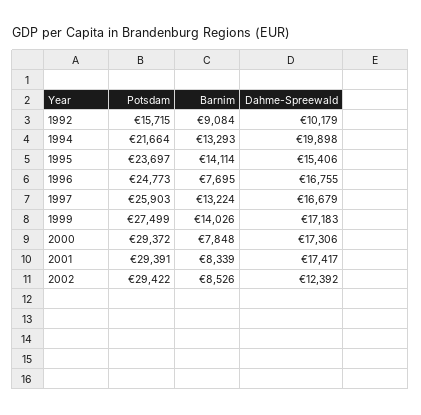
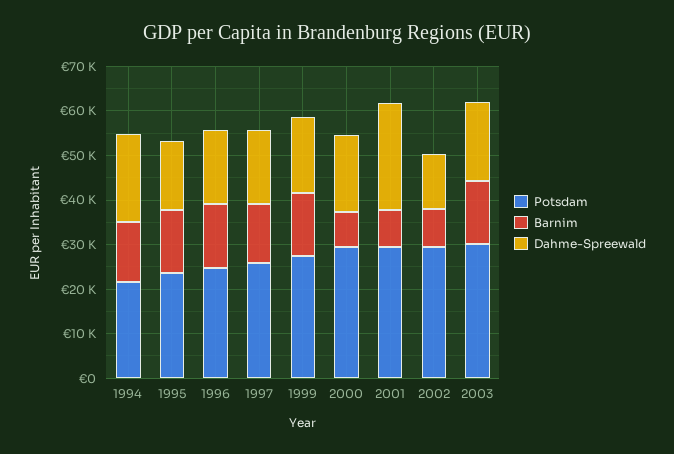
Potsdam, 1992: 15715 -> none
Barnim, 1992: 9084 -> none
Dahme-Spreewald, 1992: 10179 -> none
Barnim, 1996: 7695 -> 14000
Dahme-Spreewald, 2001: 17417 -> 24000
Potsdam, 2003: none -> 30000
Barnim, 2003: none -> 14000
Dahme-Spreewald, 2003: none -> 18000

